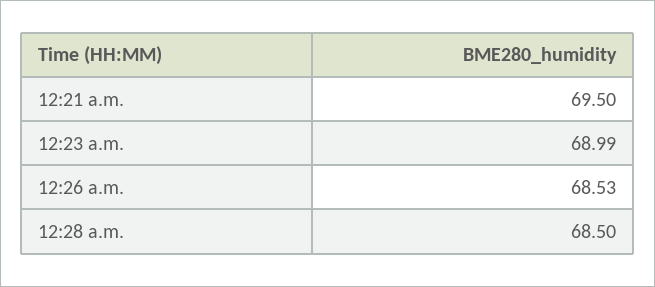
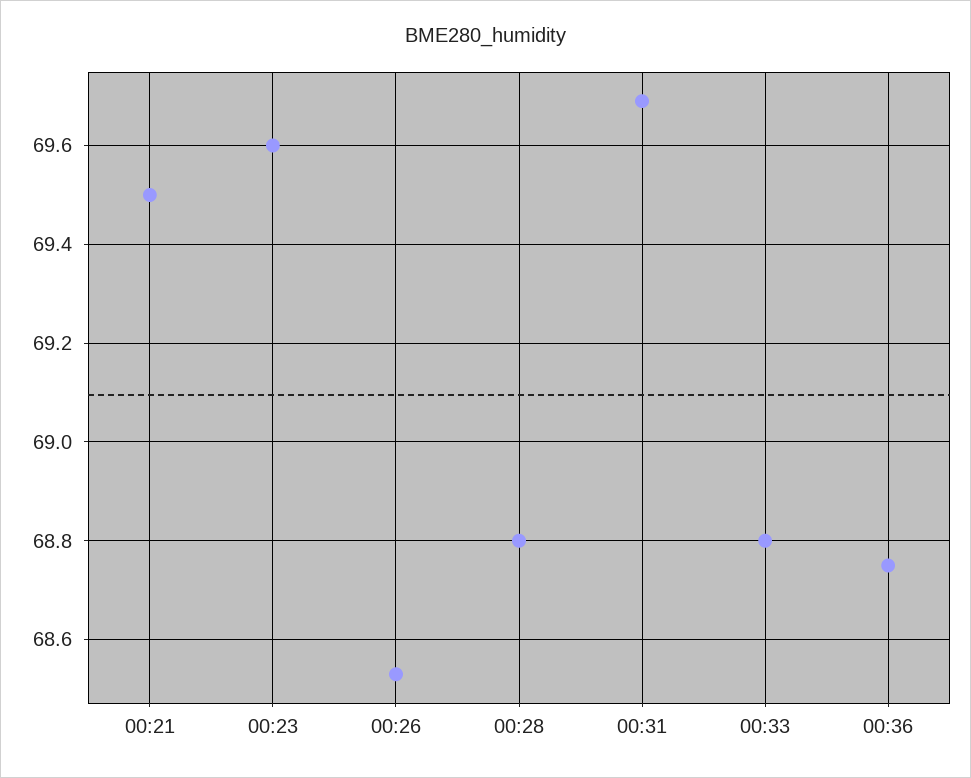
12:23 a.m.: 68.99 -> 69.6
12:28 a.m.: 68.5 -> 68.8
00:31: none -> 69.7
00:33: none -> 68.8
00:36: none -> 68.75

